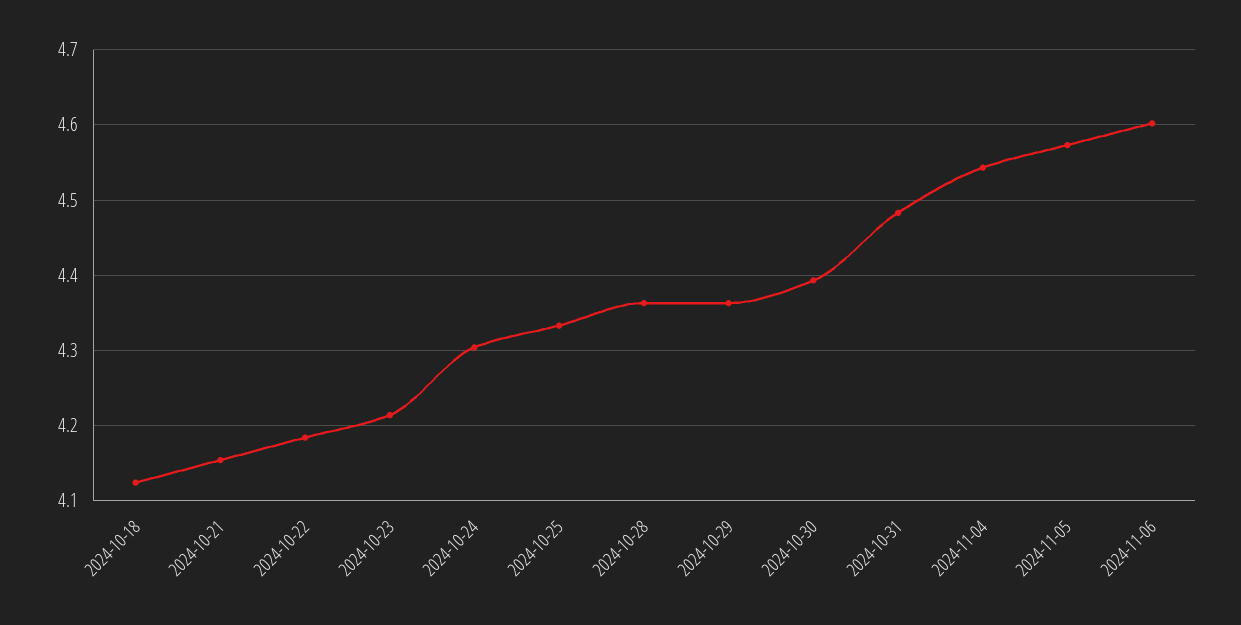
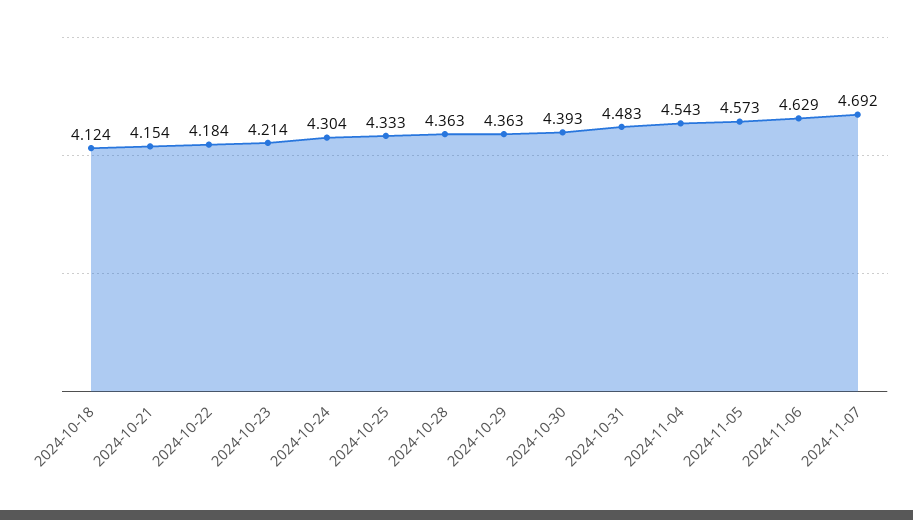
2024-11-06: 4.6 -> 4.629
2024-11-07: none -> 4.692

